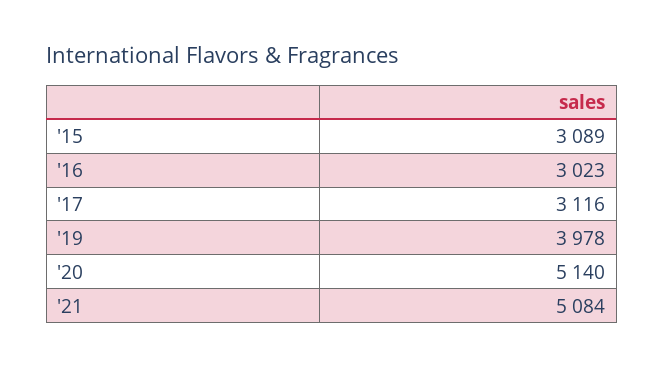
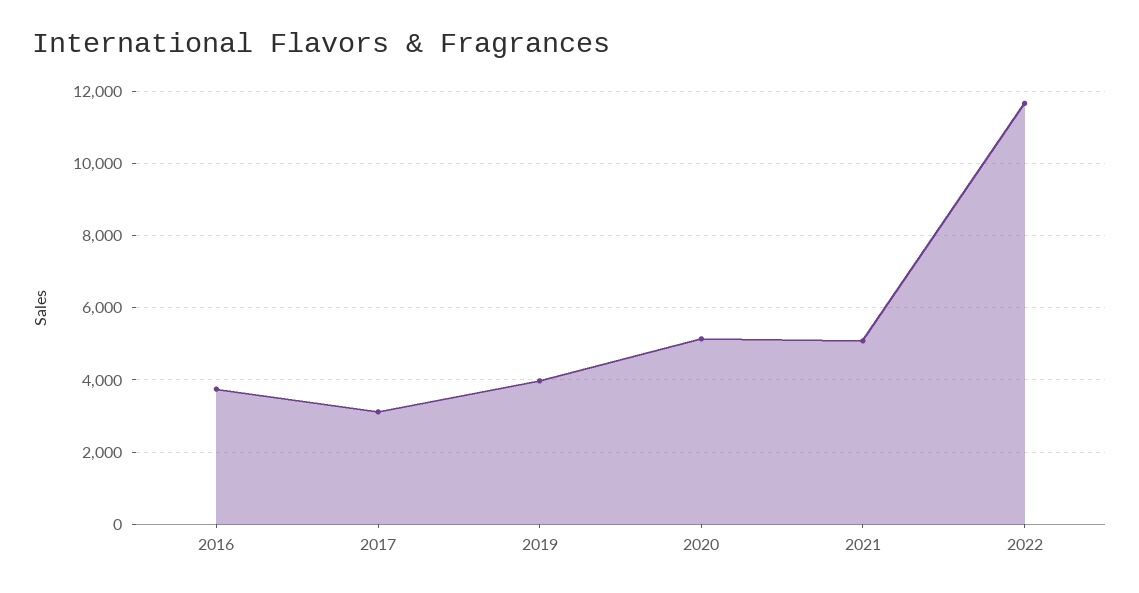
'15: 3089 -> none
'16: 3023 -> 3800
2022: none -> 11600

